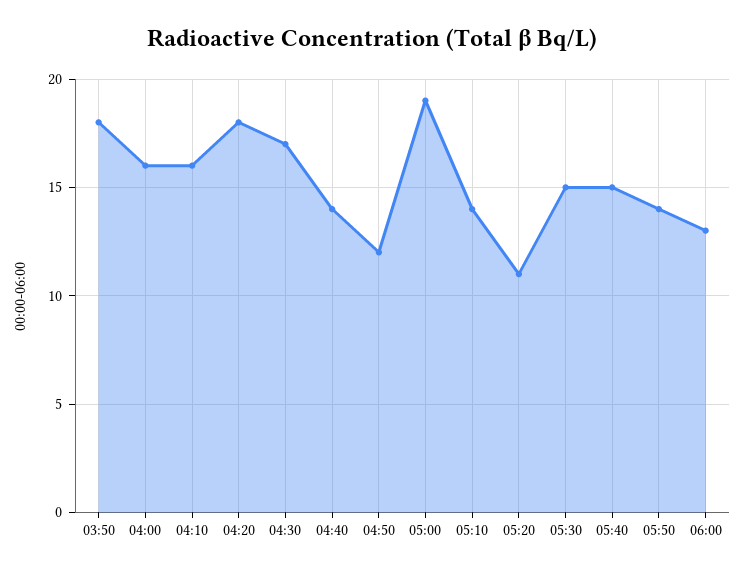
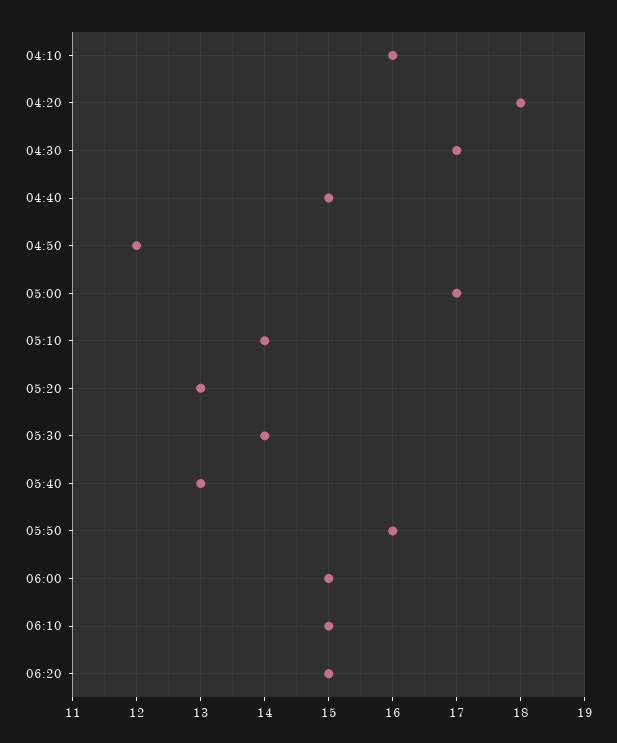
03:50: 18 -> none
04:00: 16 -> none
04:40: 14 -> 15
05:00: 19 -> 17
05:20: 11 -> 13
05:30: 15 -> 14
05:40: 15 -> 13
05:50: 14 -> 16
06:00: 13 -> 15
06:10: none -> 15
06:20: none -> 15

